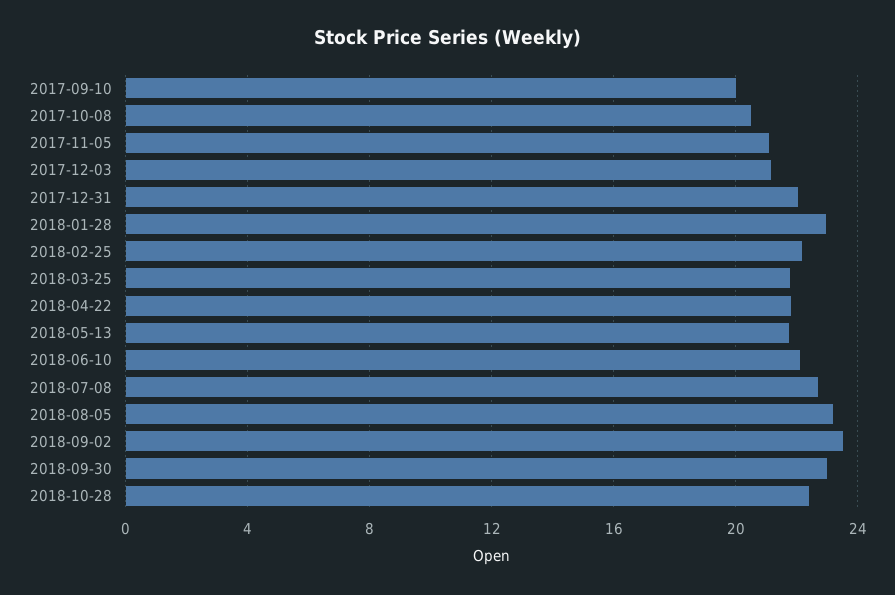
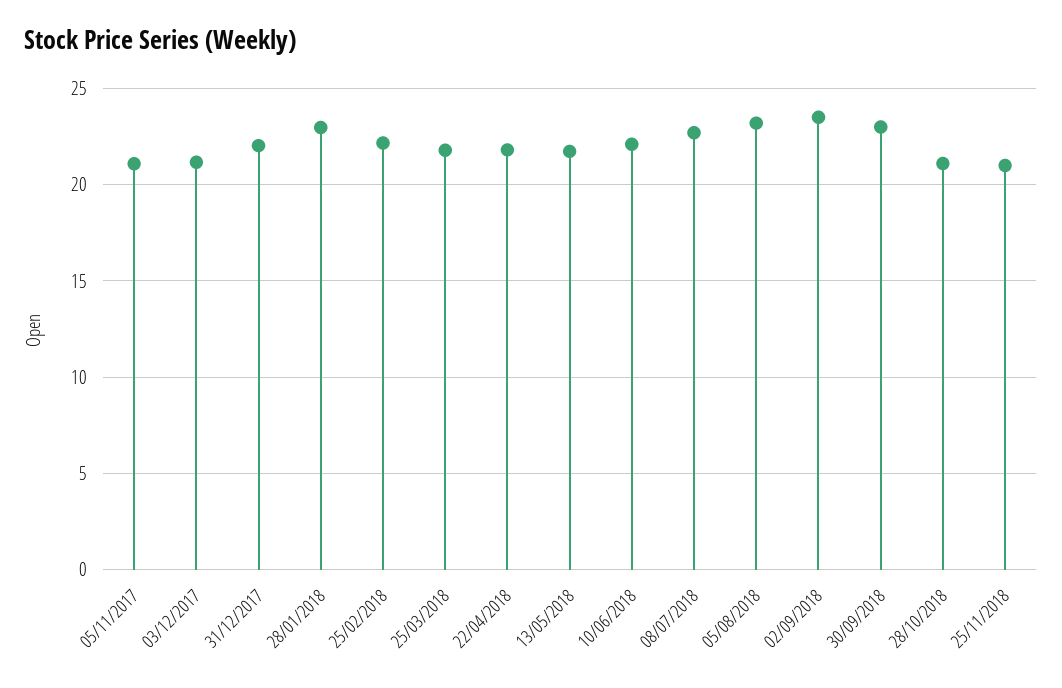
2017-09-10: 20 -> none
2017-10-08: 20.5 -> none
2018-10-28: 22.5 -> 21
25/11/2018: none -> 21

